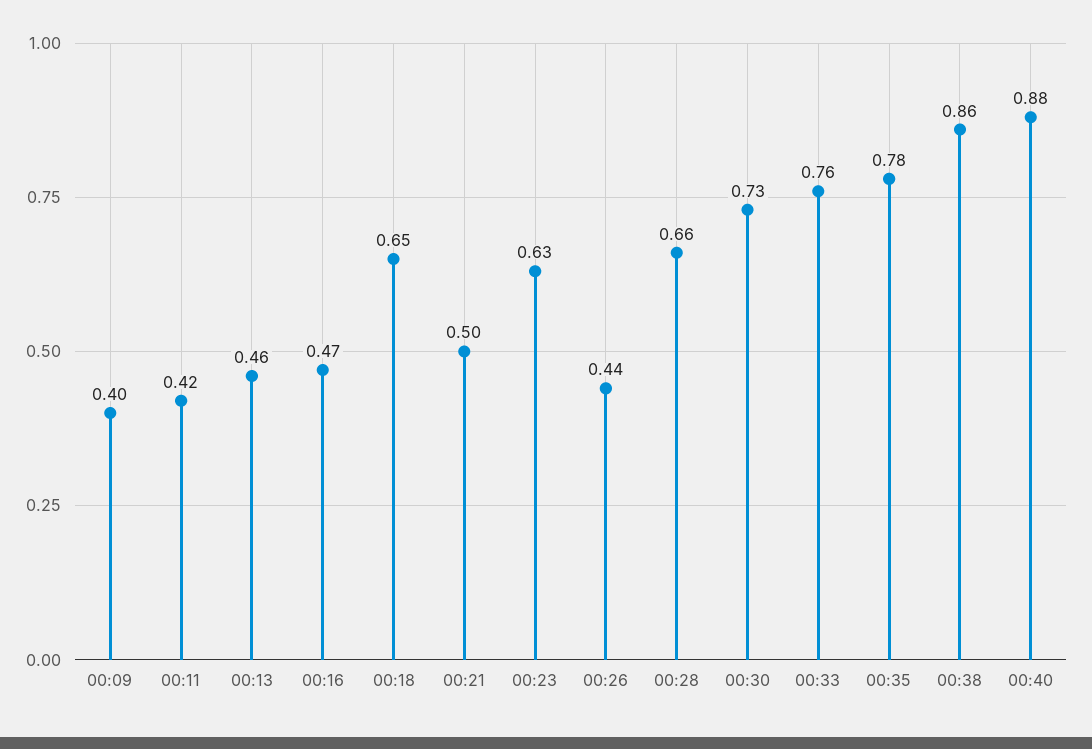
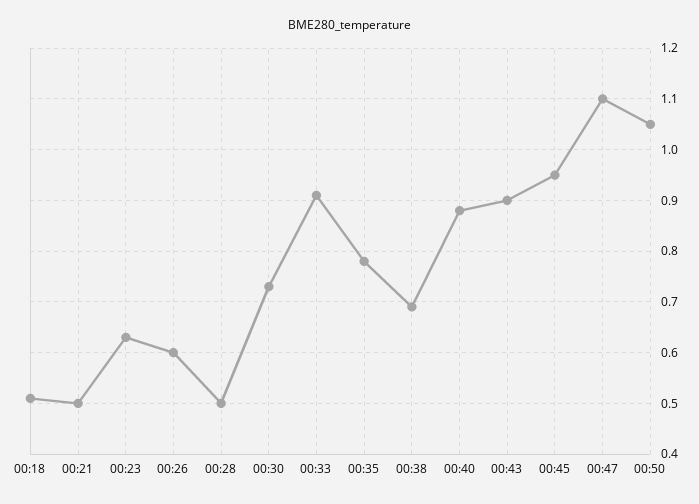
00:09: 0.4 -> none
00:11: 0.42 -> none
00:13: 0.46 -> none
00:16: 0.47 -> none
00:18: 0.65 -> 0.5
00:26: 0.44 -> 0.6
00:28: 0.66 -> 0.5
00:33: 0.76 -> 0.9
00:38: 0.86 -> 0.7
00:43: none -> 0.9
00:45: none -> 0.95
00:47: none -> 1.1
00:50: none -> 1.05

